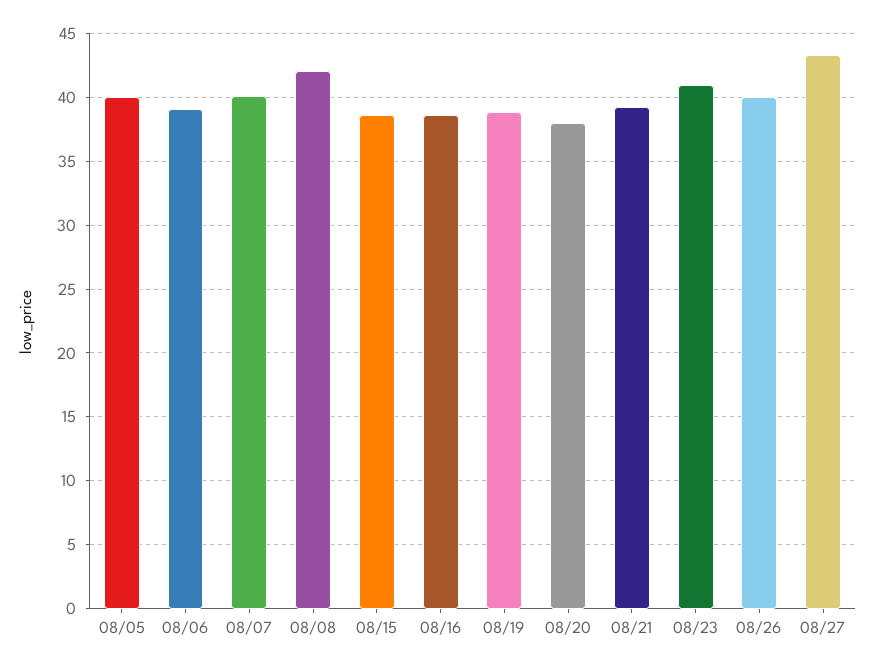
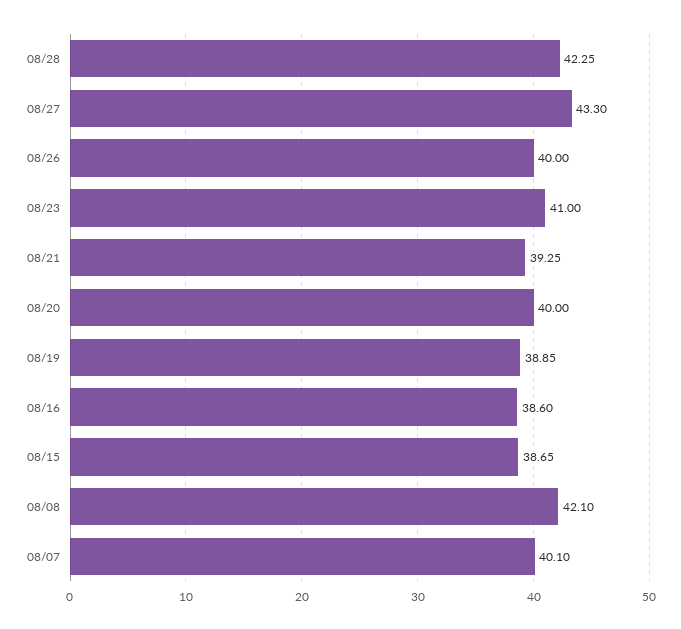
08/05: 40 -> none
08/06: 39 -> none
08/20: 38 -> 40
08/28: none -> 42.25

